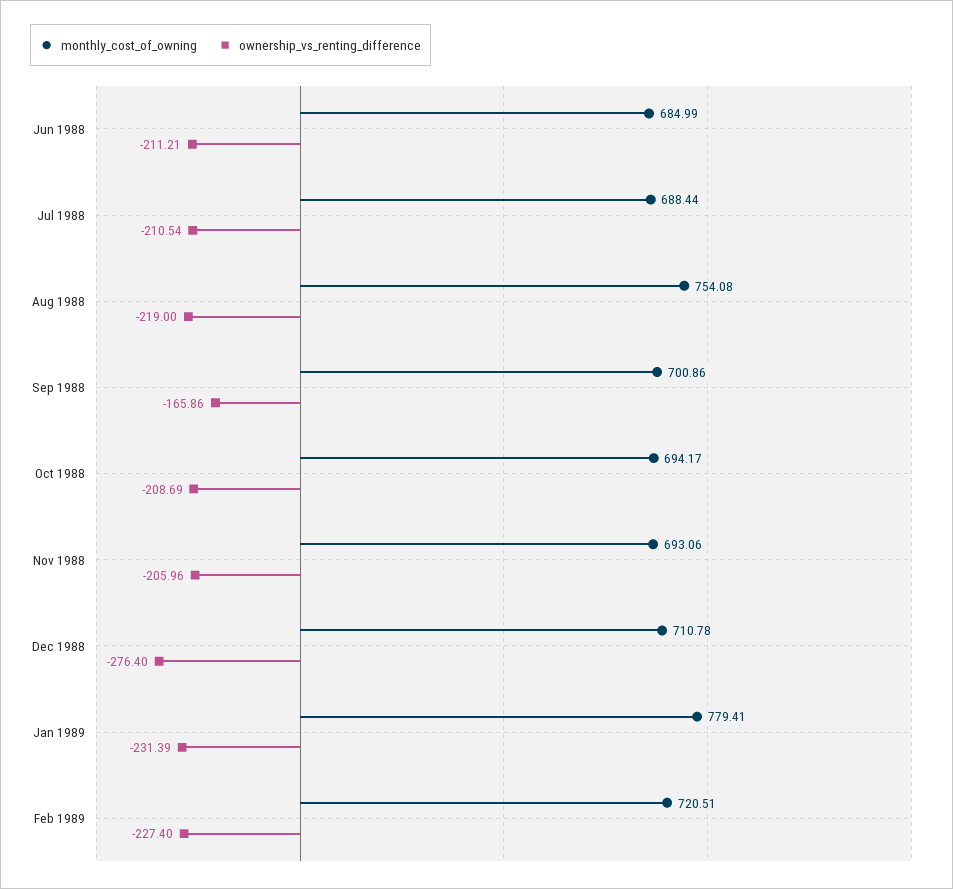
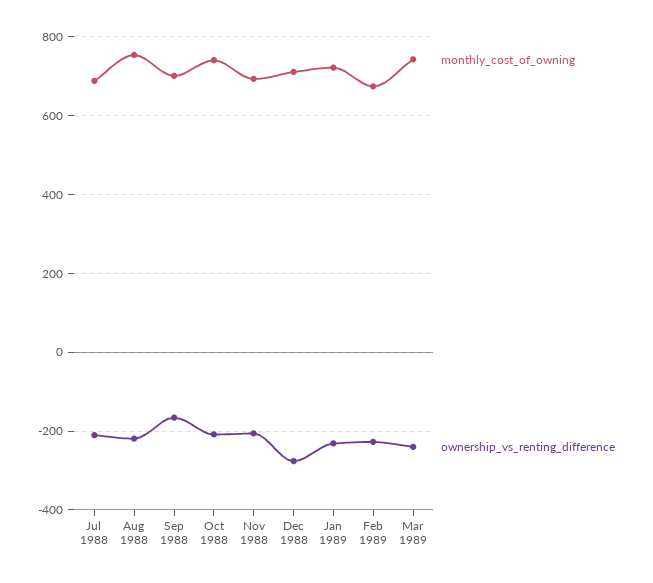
monthly_cost_of_owning, Jun 1988: 684.99 -> none
ownership_vs_renting_difference, Jun 1988: -211.21 -> none
monthly_cost_of_owning, Oct 1988: 694.17 -> 740
monthly_cost_of_owning, Jan 1989: 779.41 -> 720
monthly_cost_of_owning, Feb 1989: 720.51 -> 680
monthly_cost_of_owning, Mar 1989: none -> 740
ownership_vs_renting_difference, Mar 1989: none -> -240

